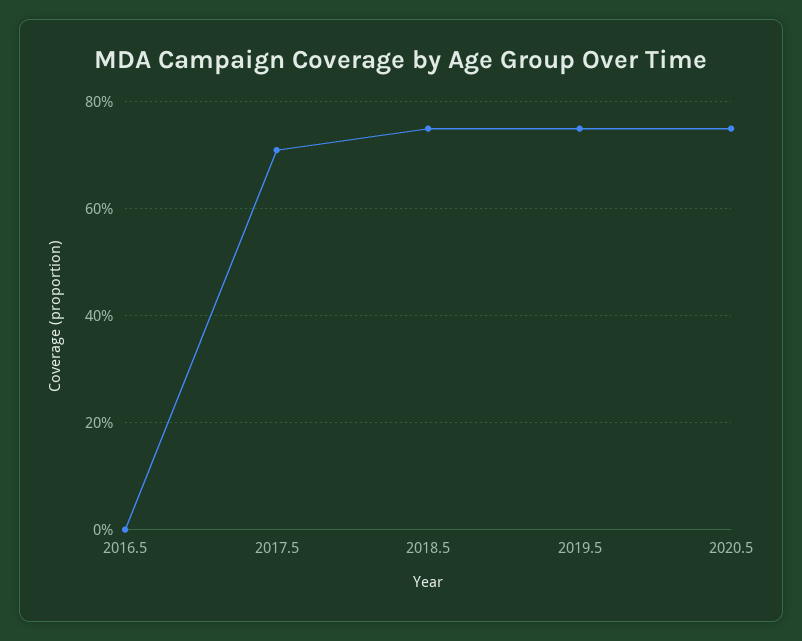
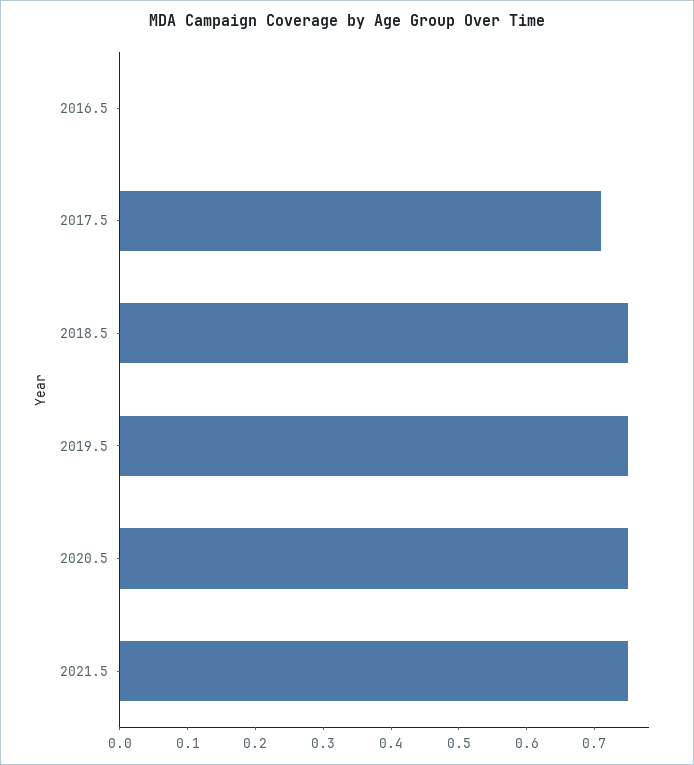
2021.5: none -> 0.75

